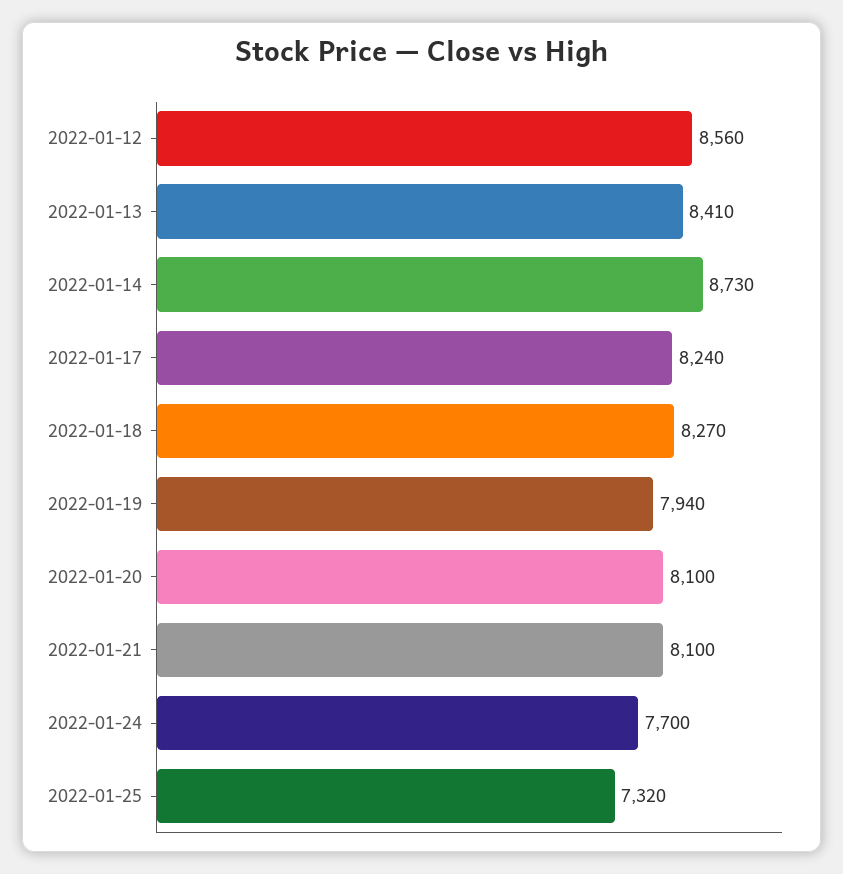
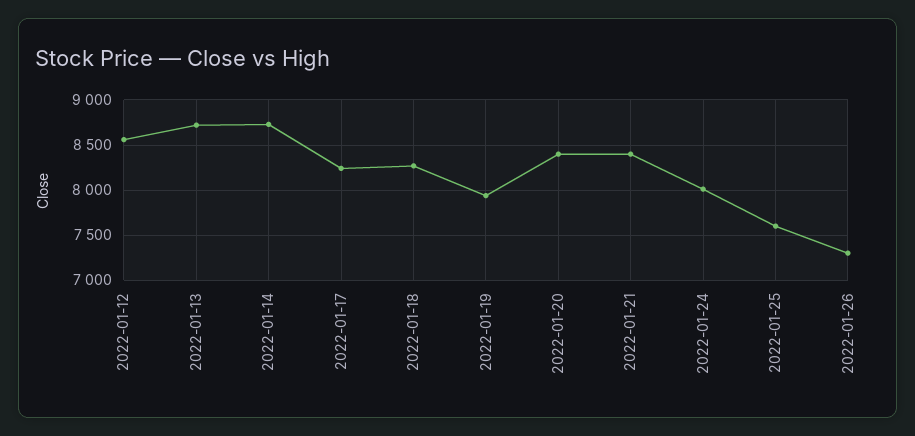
2022-01-13: 8410 -> 8700
2022-01-20: 8100 -> 8400
2022-01-21: 8100 -> 8400
2022-01-24: 7700 -> 8000
2022-01-25: 7320 -> 7600
2022-01-26: none -> 7300

